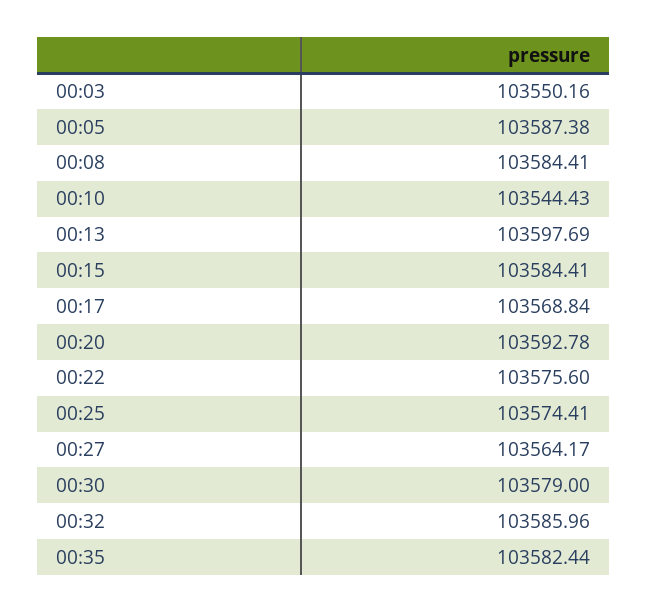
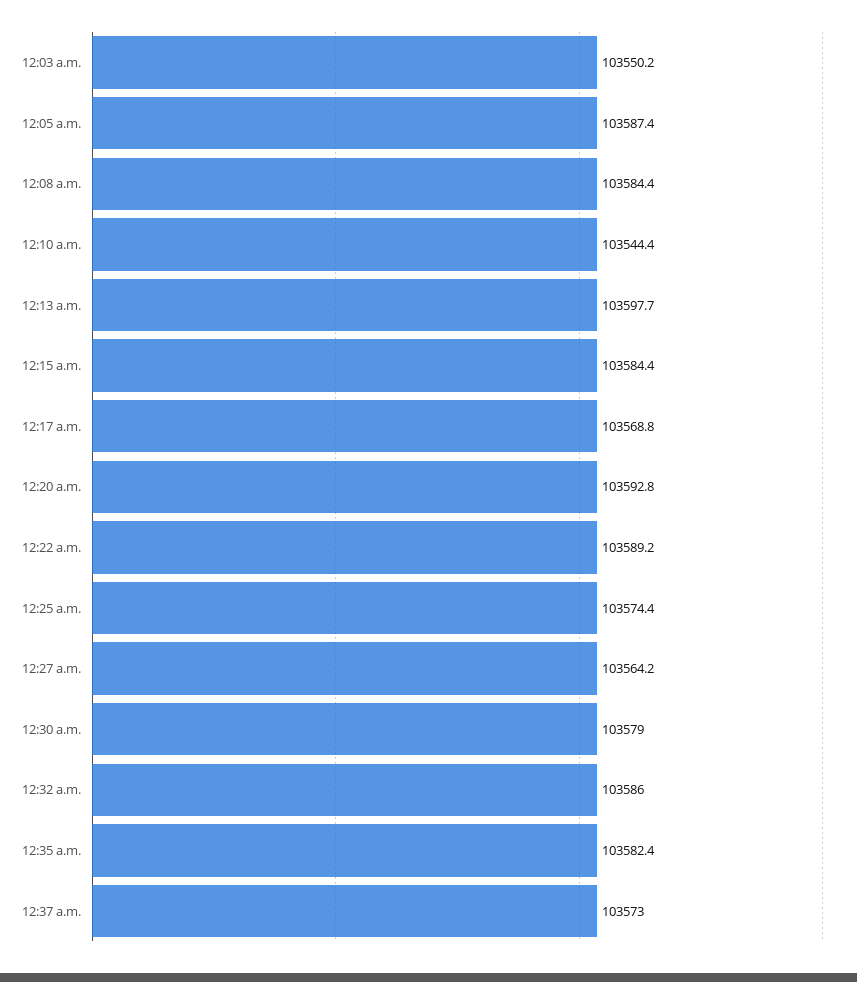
00:22: 103575.6 -> 103589.2
12:37 a.m.: none -> 103573

